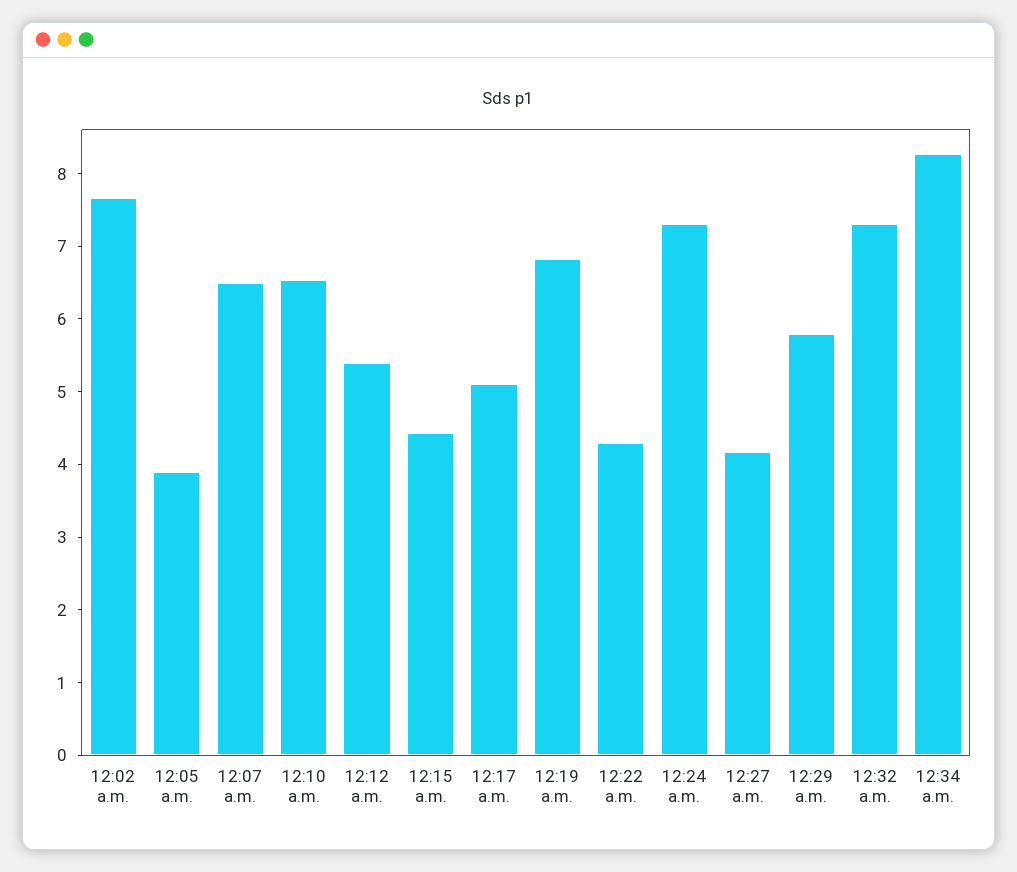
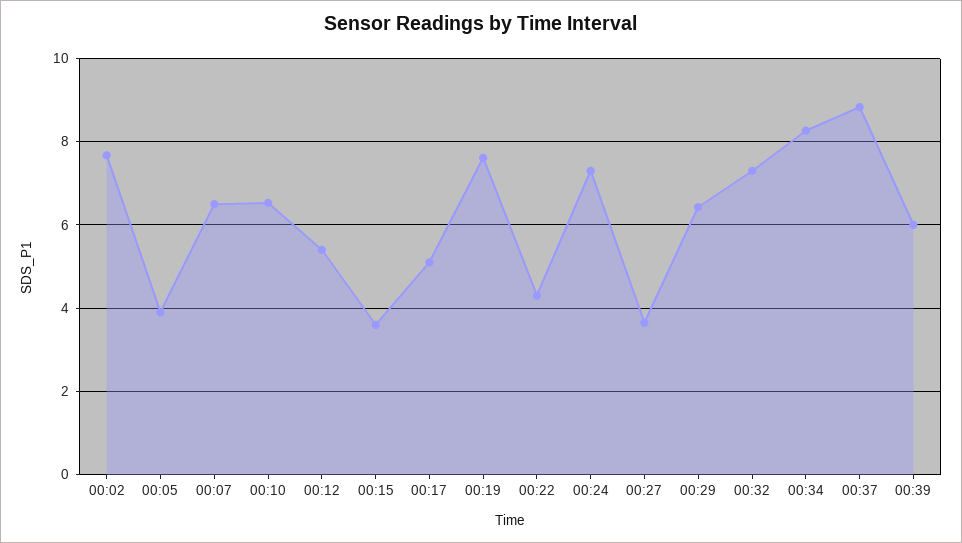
12:15 a.m.: 4.4 -> 3.6
12:19 a.m.: 6.8 -> 7.6
12:27 a.m.: 4.2 -> 3.6
12:29 a.m.: 5.8 -> 6.4
00:37: none -> 8.8
00:39: none -> 6

